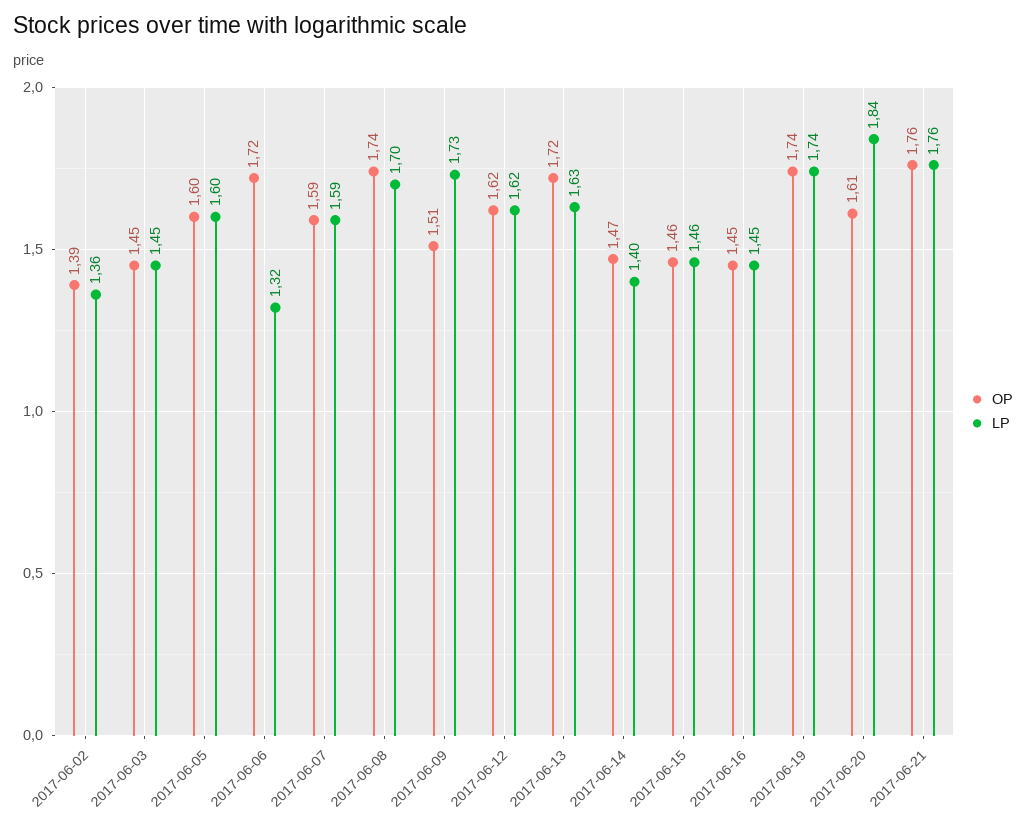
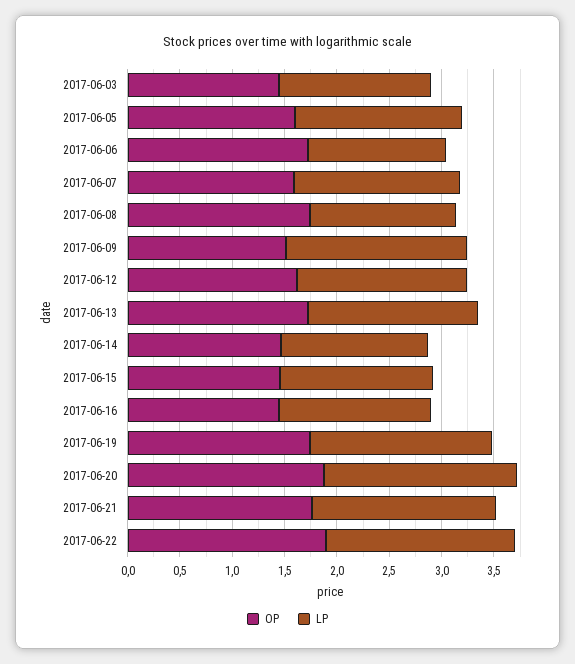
OP, 2017-06-02: 1.39 -> none
LP, 2017-06-02: 1.36 -> none
LP, 2017-06-08: 1.7 -> 1.4
OP, 2017-06-20: 1.61 -> 1.9
OP, 2017-06-22: none -> 1.9
LP, 2017-06-22: none -> 1.8

